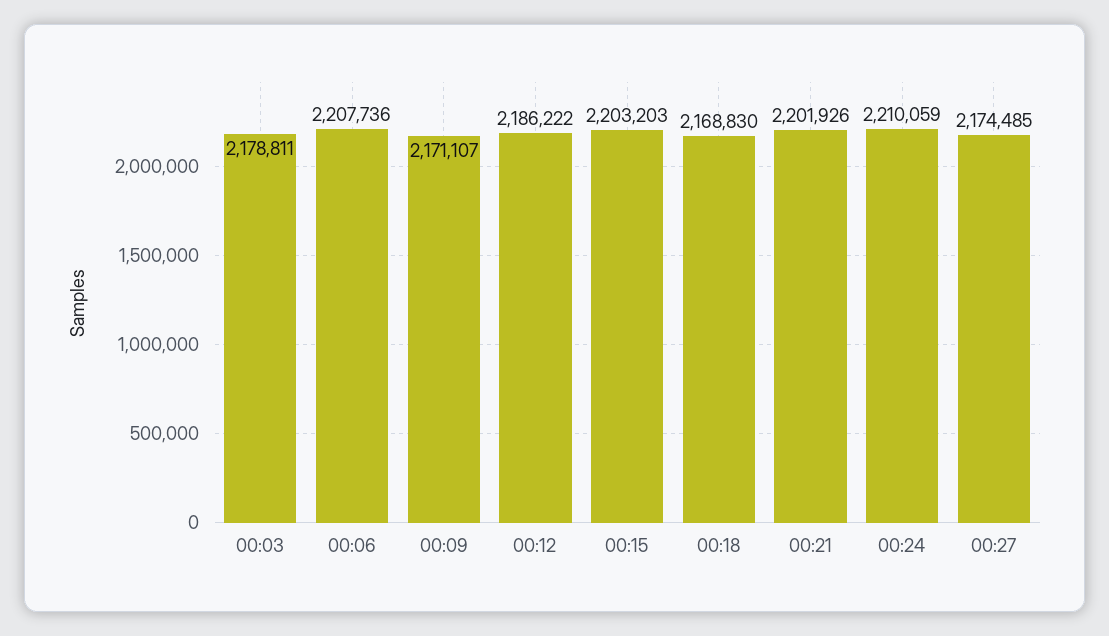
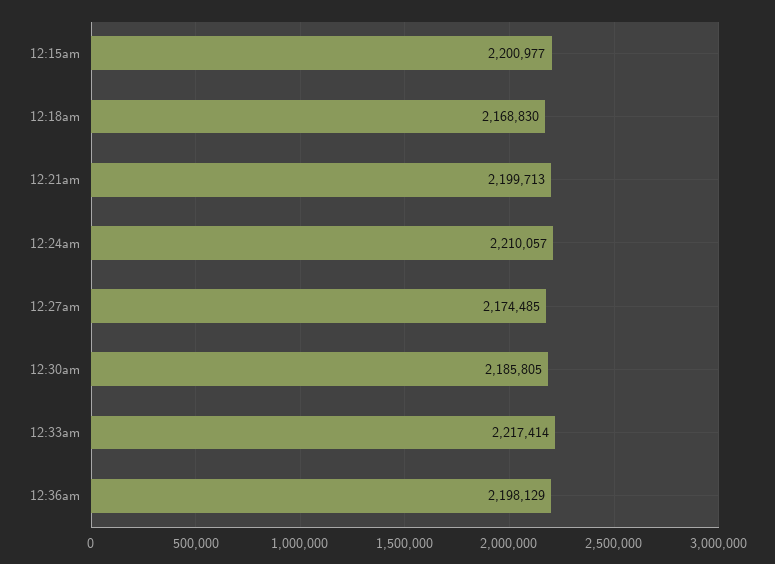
00:03: 2178811 -> none
00:06: 2207736 -> none
00:09: 2171107 -> none
00:12: 2186222 -> none
00:15: 2203203 -> 2200977
00:21: 2201926 -> 2199713
00:24: 2210059 -> 2210057
12:30am: none -> 2185805
12:33am: none -> 2217414
12:36am: none -> 2198129

